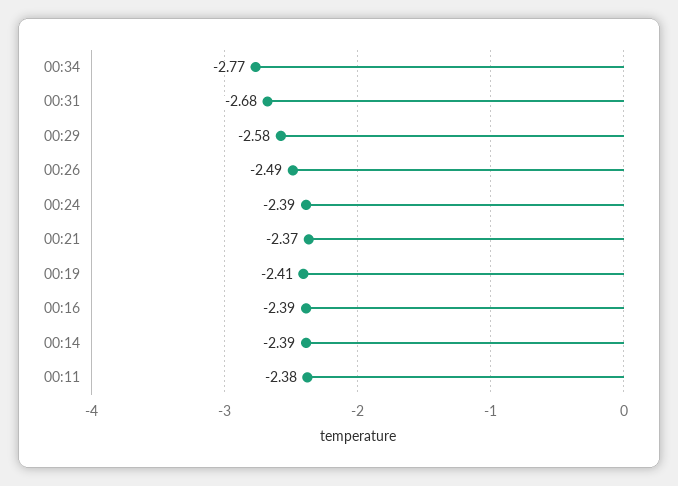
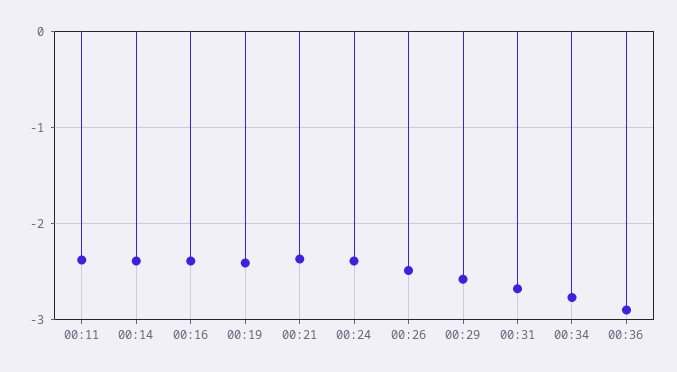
00:36: none -> -2.9

